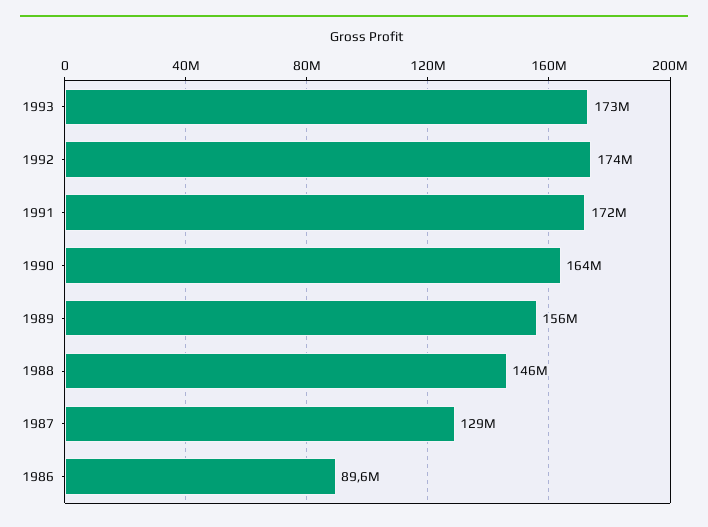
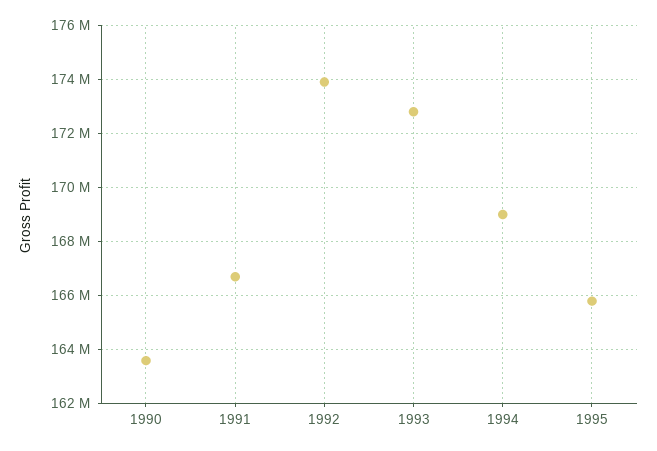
1991: 172000000 -> 166750000
1989: 156000000 -> none
1988: 146000000 -> none
1987: 129000000 -> none
1986: 89600000 -> none
1994: none -> 169000000
1995: none -> 165750000

